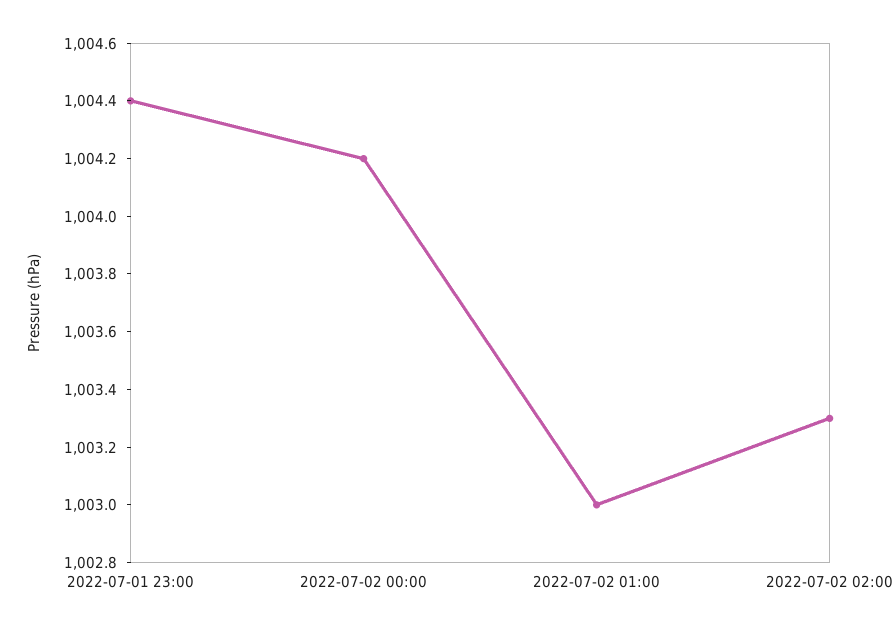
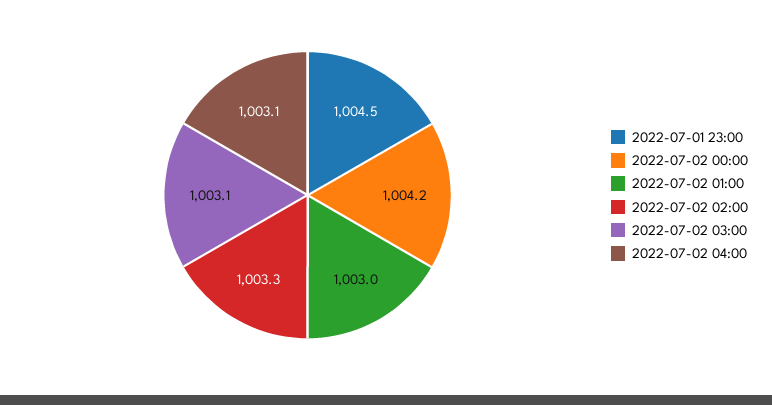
2022-07-01 23:00: 1004.4 -> 1004.5
2022-07-02 03:00: none -> 1003.1
2022-07-02 04:00: none -> 1003.1

